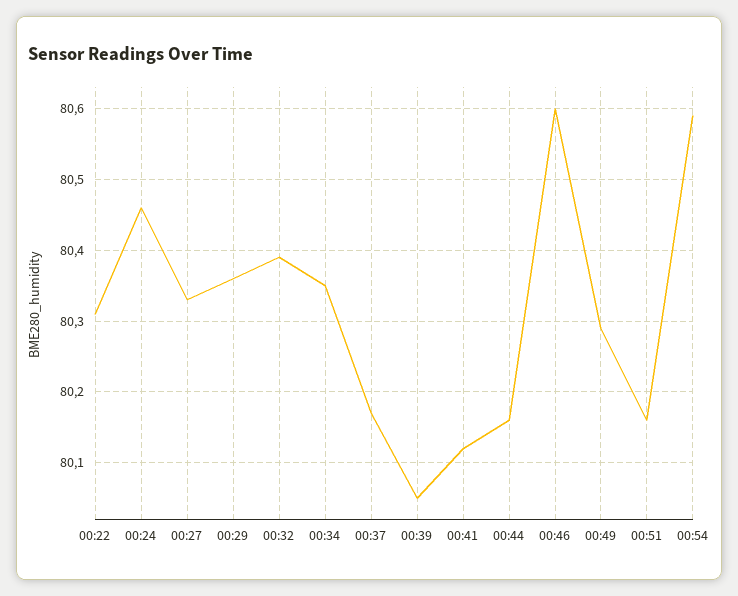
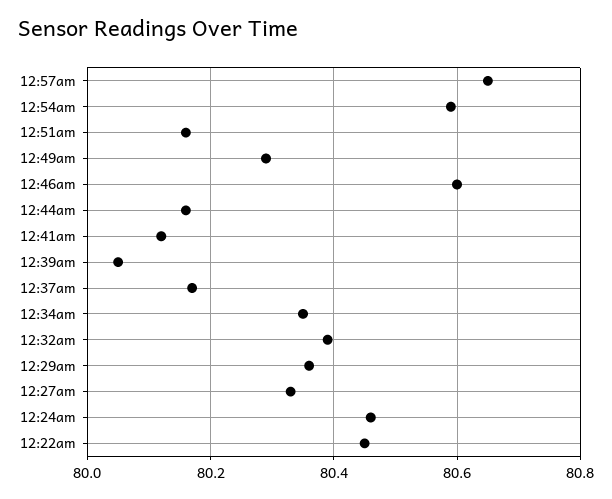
00:22: 80.31 -> 80.45
12:57am: none -> 80.65

